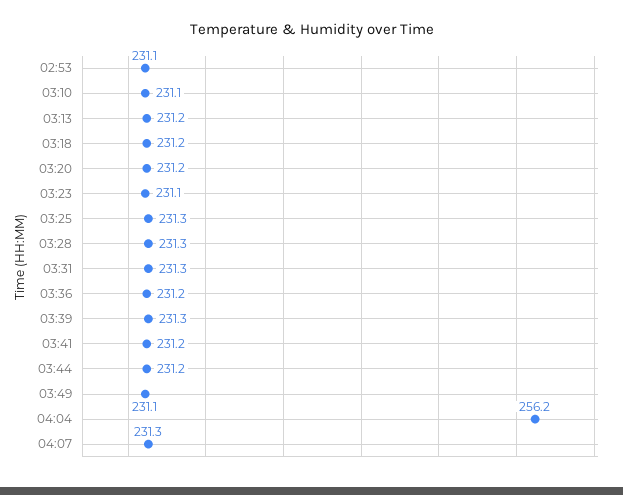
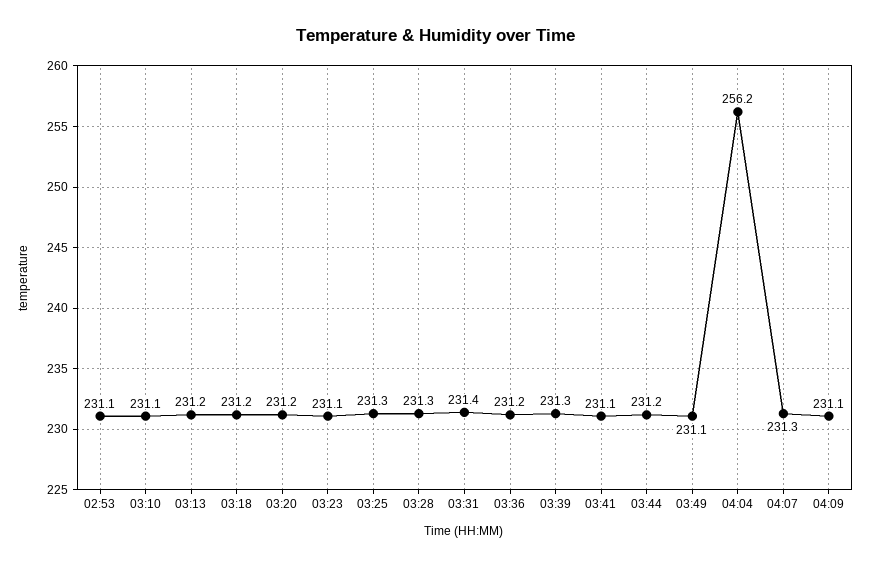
03:31: 231.3 -> 231.4
03:41: 231.2 -> 231.1
04:09: none -> 231.1

